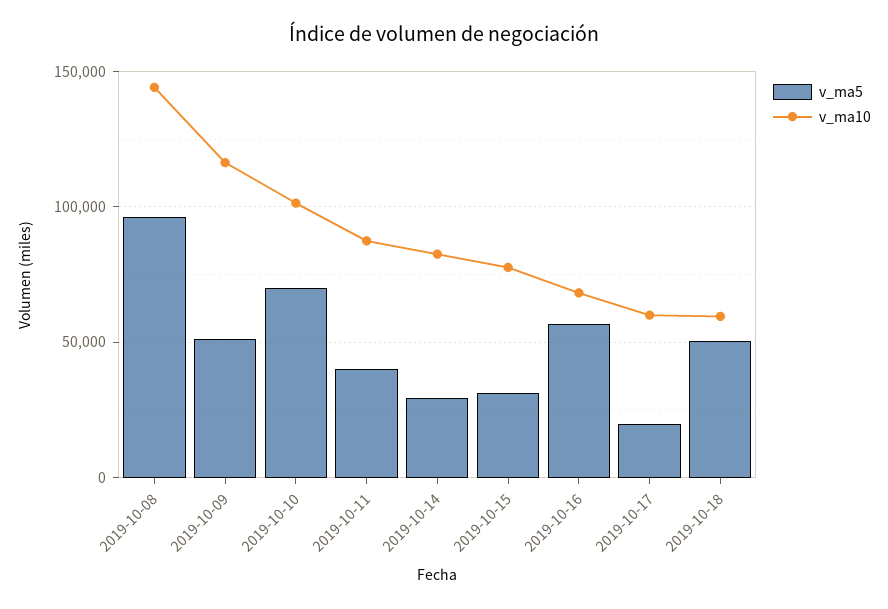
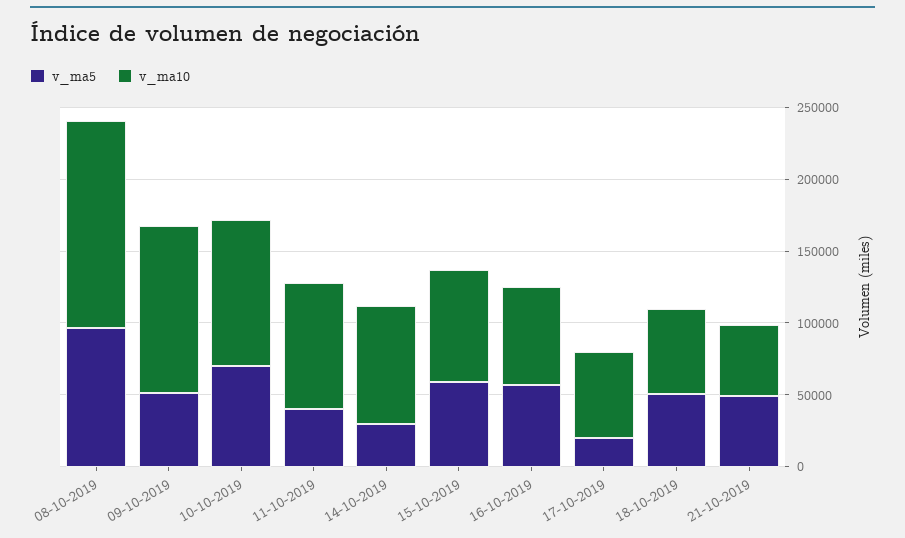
v_ma5, 2019-10-15: 30000 -> 60000
v_ma5, 21-10-2019: none -> 50000
v_ma10, 21-10-2019: none -> 50000

